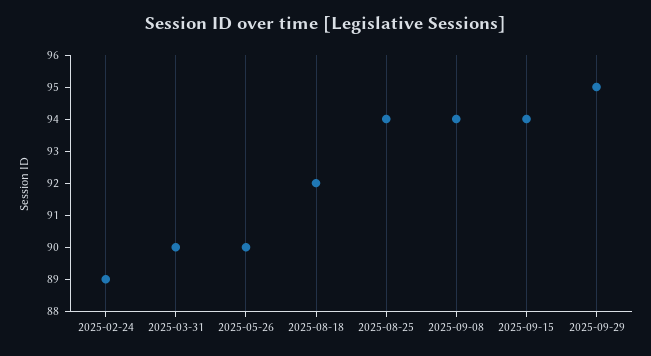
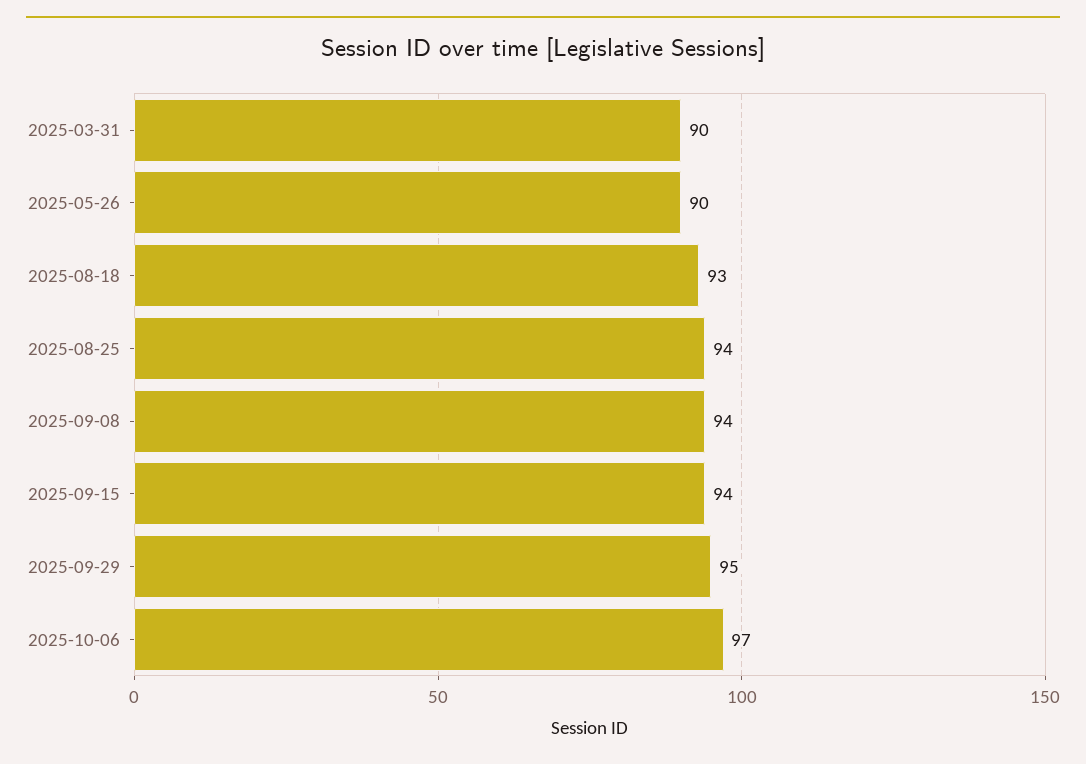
2025-02-24: 89 -> none
2025-08-18: 92 -> 93
2025-10-06: none -> 97

